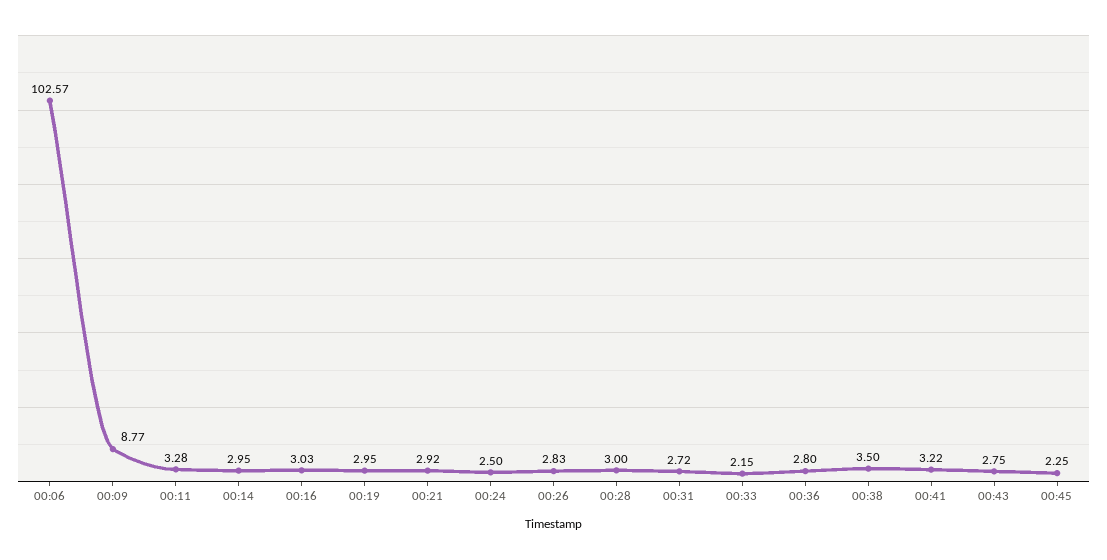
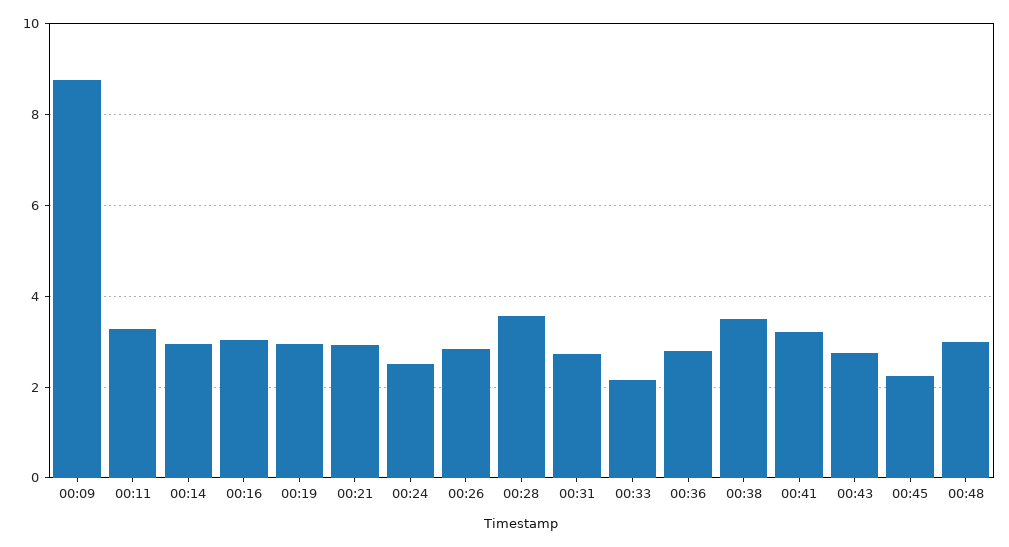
00:06: 102.57 -> none
00:28: 3 -> 3.6
00:48: none -> 3

